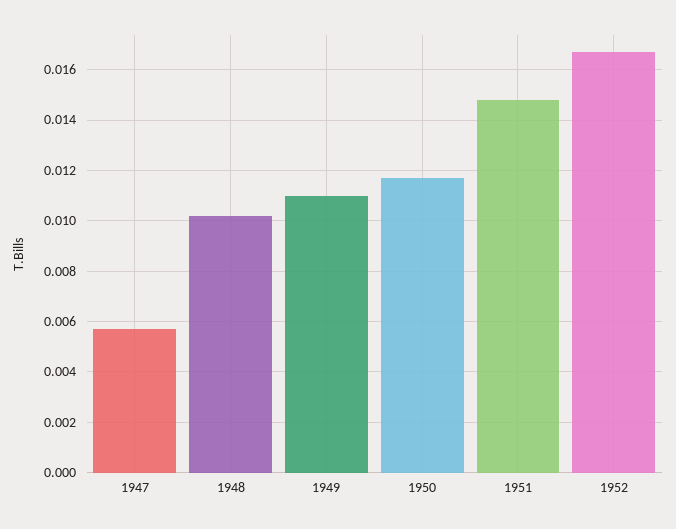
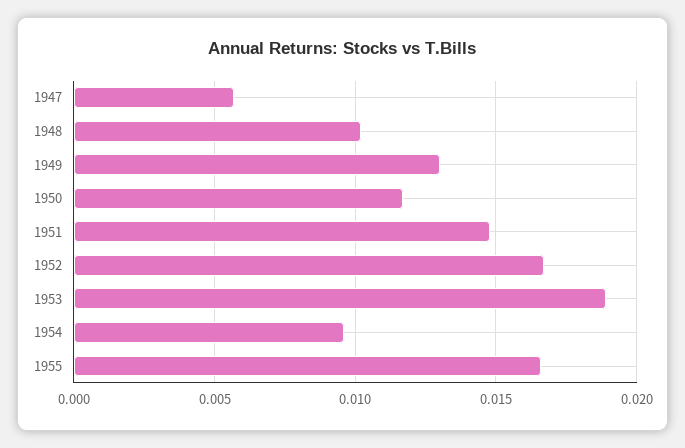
1949: 0.011 -> 0.013
1953: none -> 0.019
1954: none -> 0.0095
1955: none -> 0.0165

